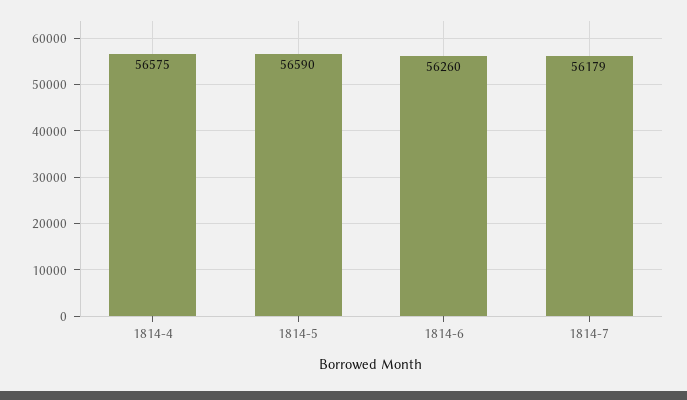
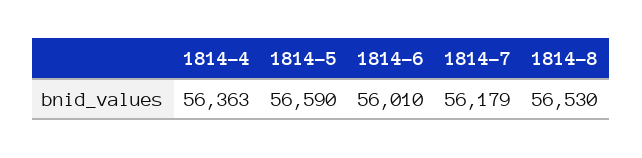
1814-4: 56575 -> 56363
1814-6: 56260 -> 56010
1814-8: none -> 56530

